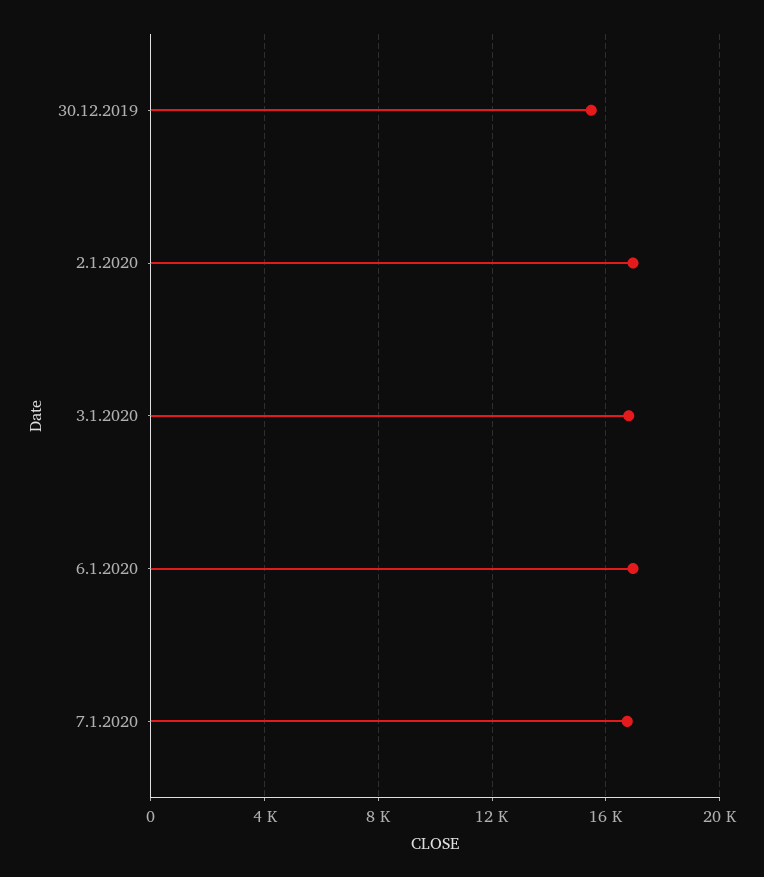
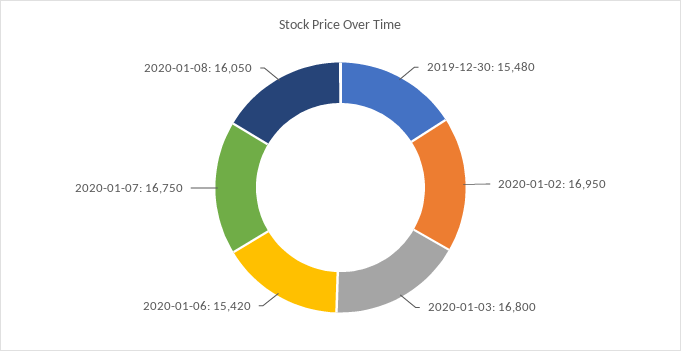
6.1.2020: 17000 -> 15420
2020-01-08: none -> 16050

